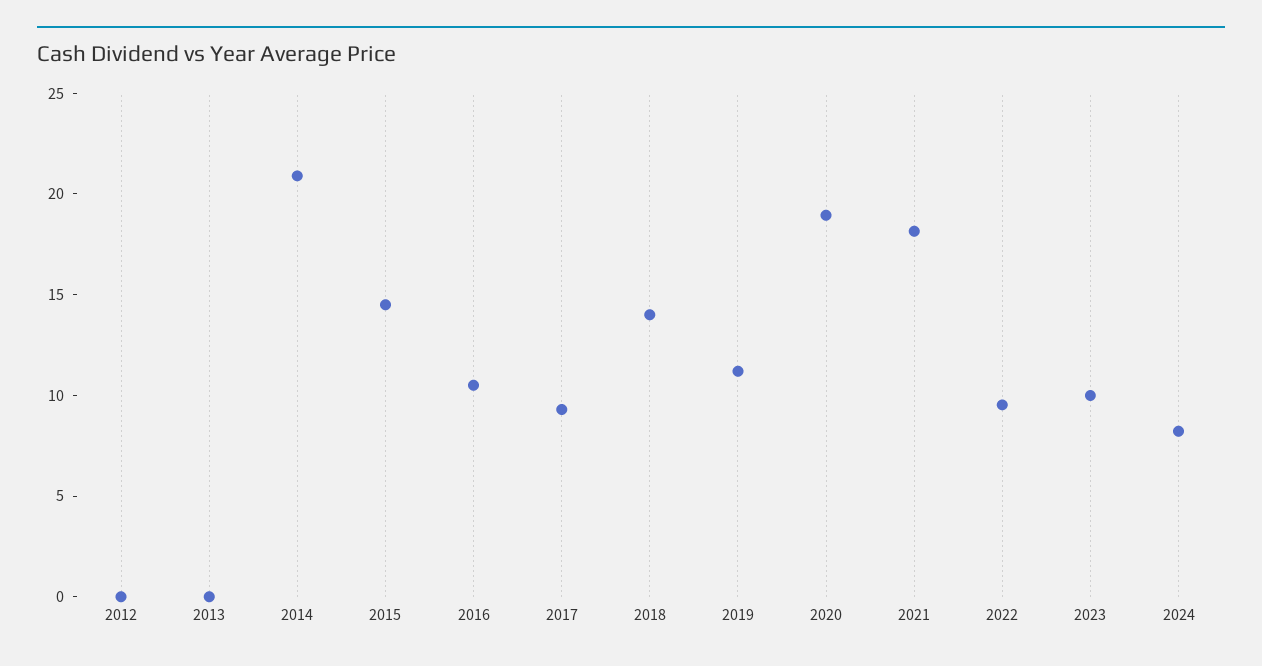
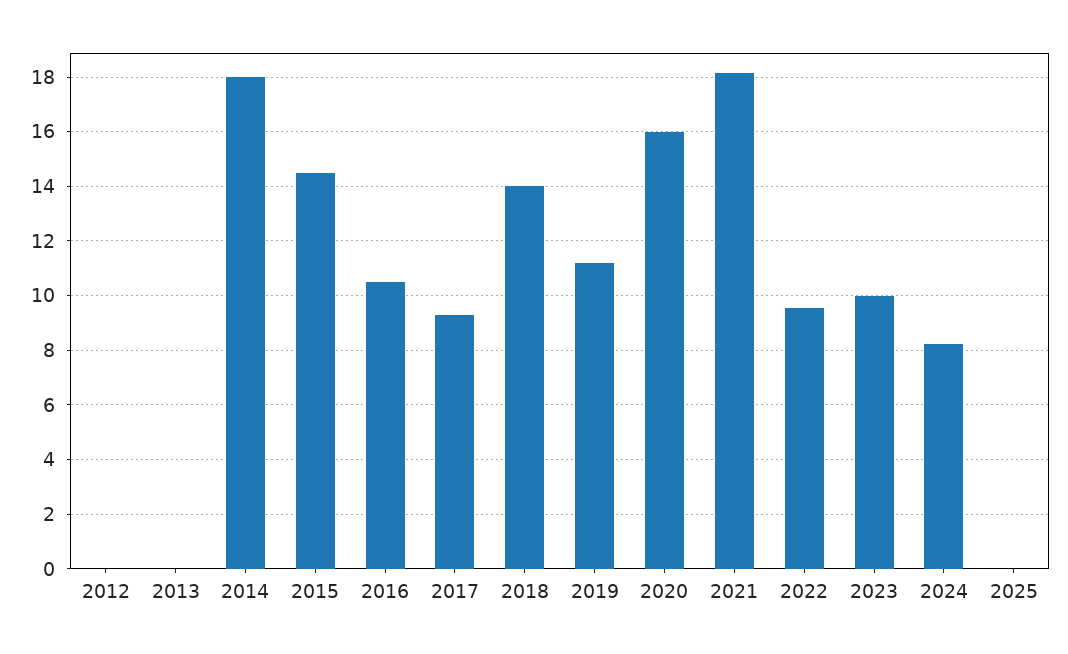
2014: 21 -> 18
2020: 19 -> 16
2025: none -> 0

